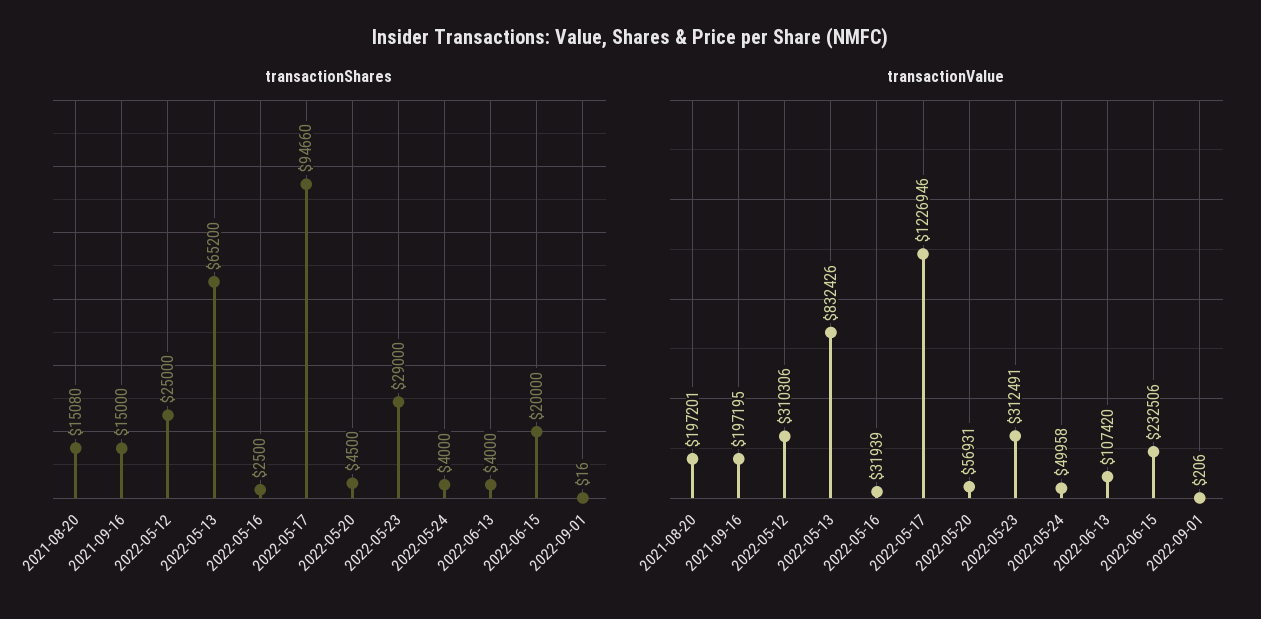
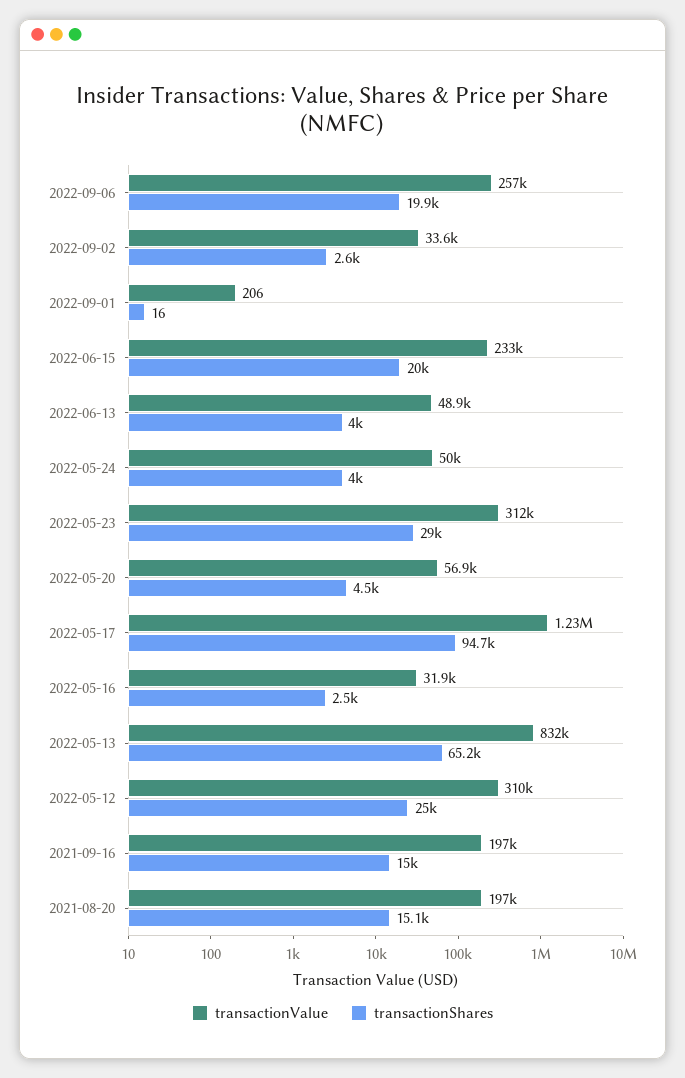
transactionValue, 2022-06-13: 107420 -> 48900
transactionValue, 2022-09-06: none -> 257000
transactionShares, 2022-09-06: none -> 19900
transactionValue, 2022-09-02: none -> 33600
transactionShares, 2022-09-02: none -> 2600

